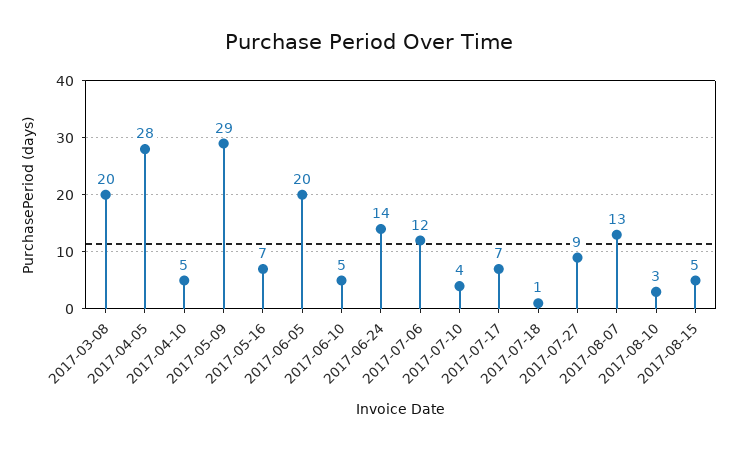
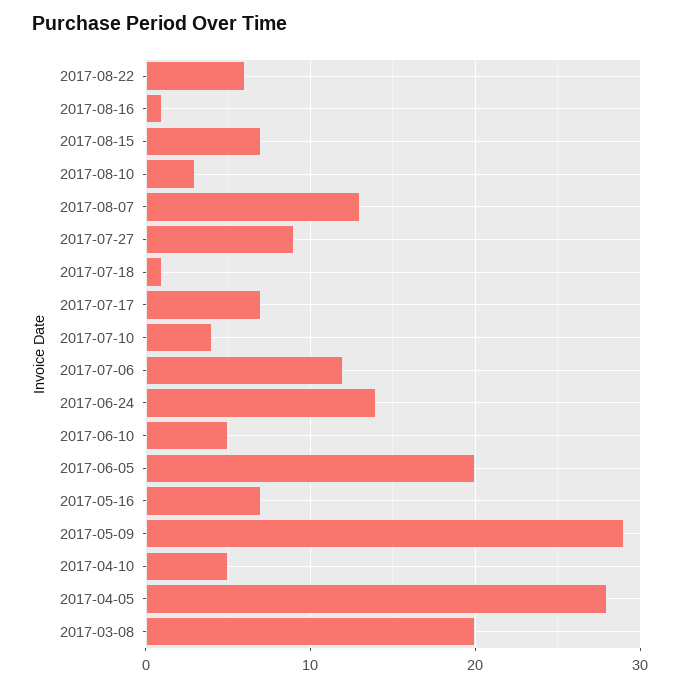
2017-08-15: 5 -> 7
2017-08-22: none -> 6
2017-08-16: none -> 1

